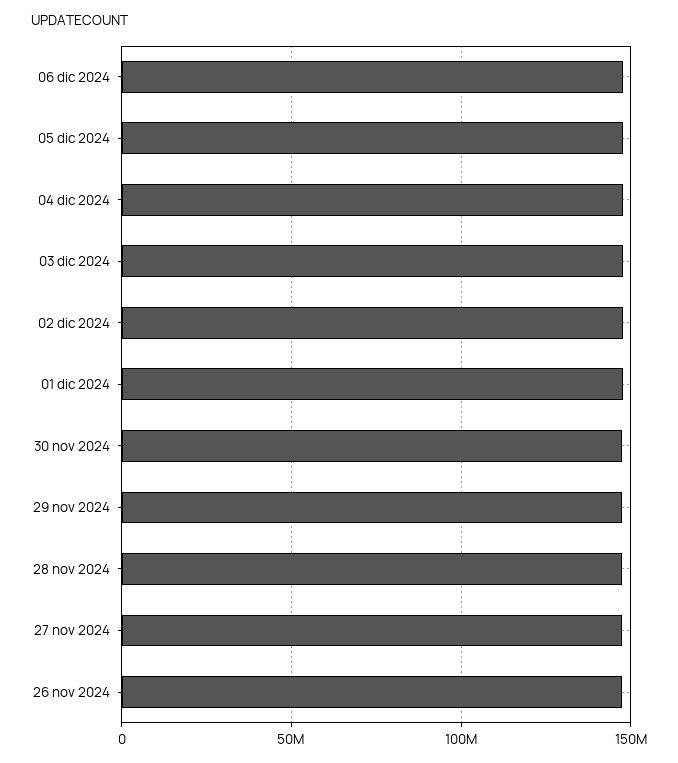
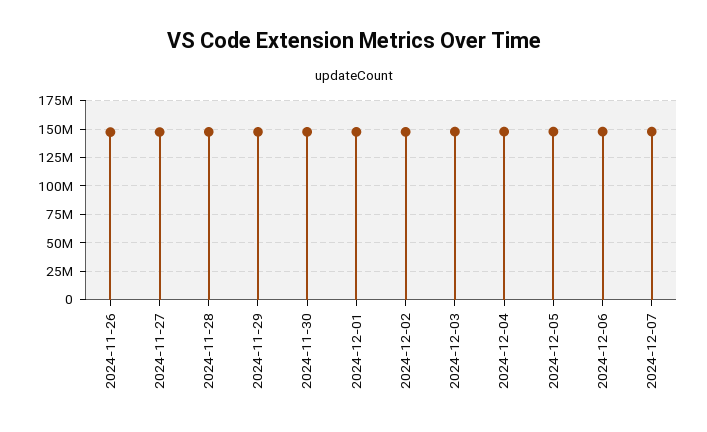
2024-12-07: none -> 150000000

